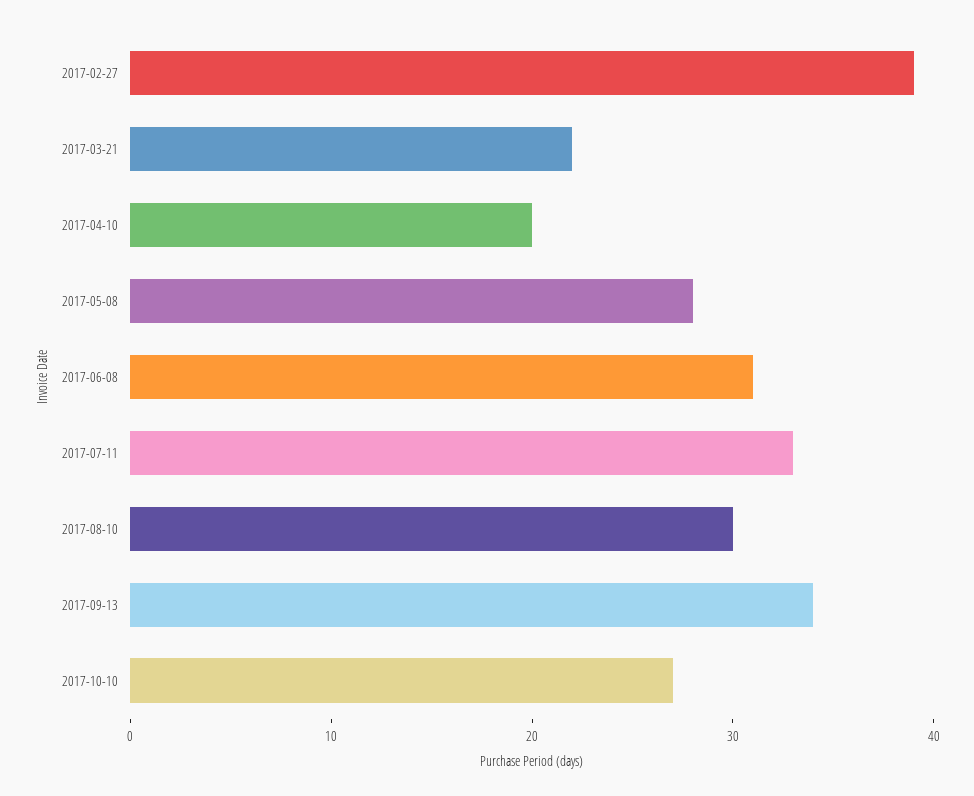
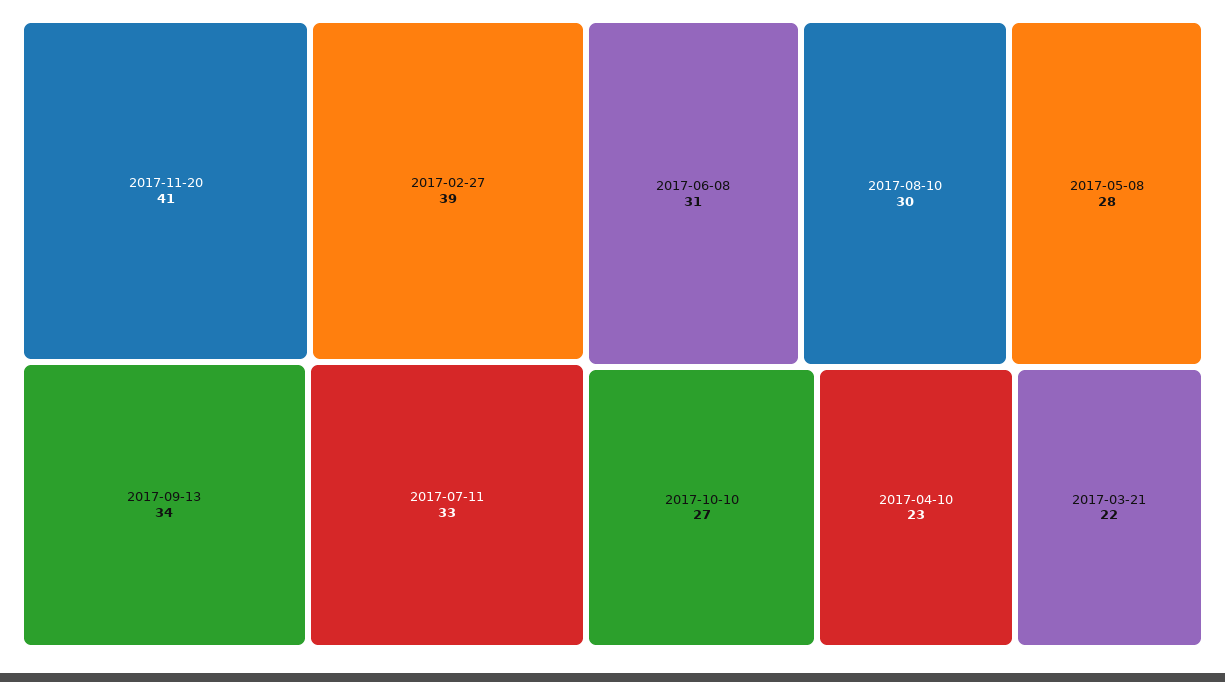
2017-04-10: 20 -> 23
2017-11-20: none -> 41

